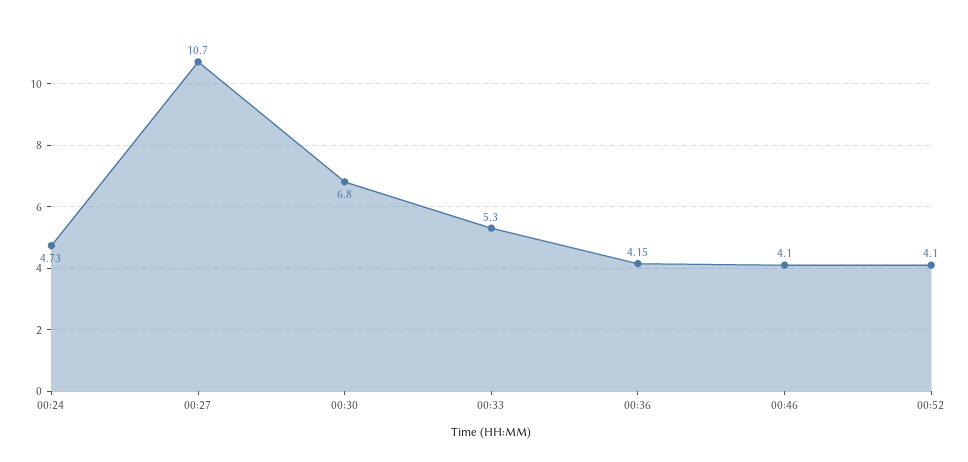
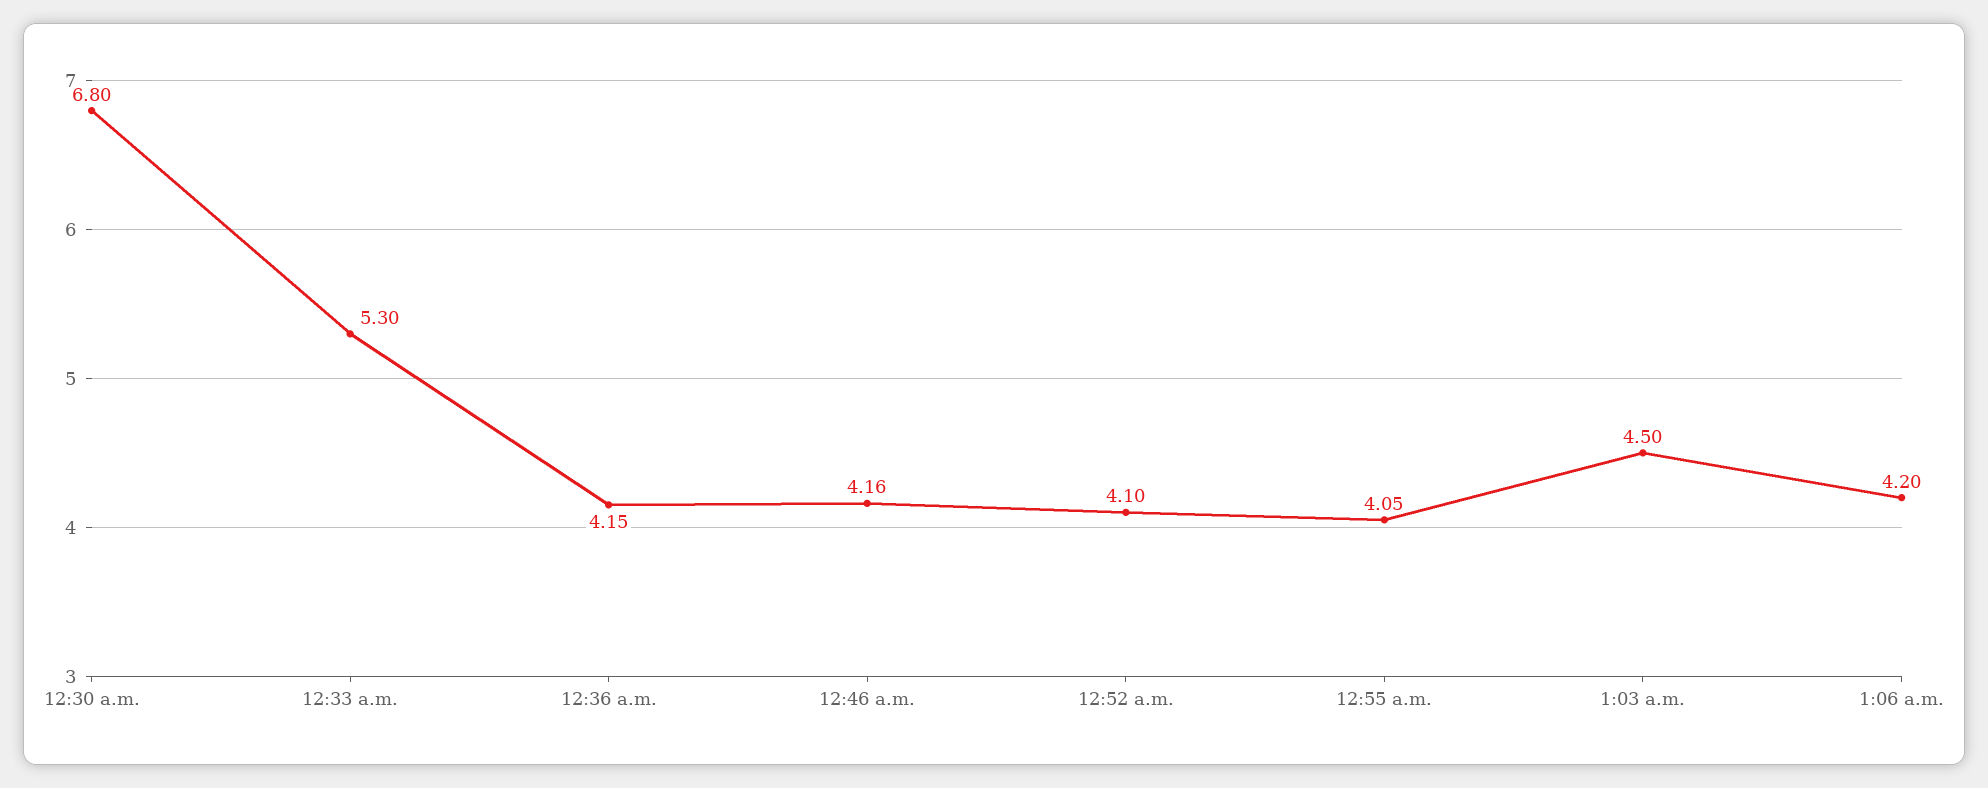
00:24: 4.73 -> none
00:27: 10.7 -> none
00:46: 4.1 -> 4.16
12:55 a.m.: none -> 4.05
1:03 a.m.: none -> 4.5
1:06 a.m.: none -> 4.2

